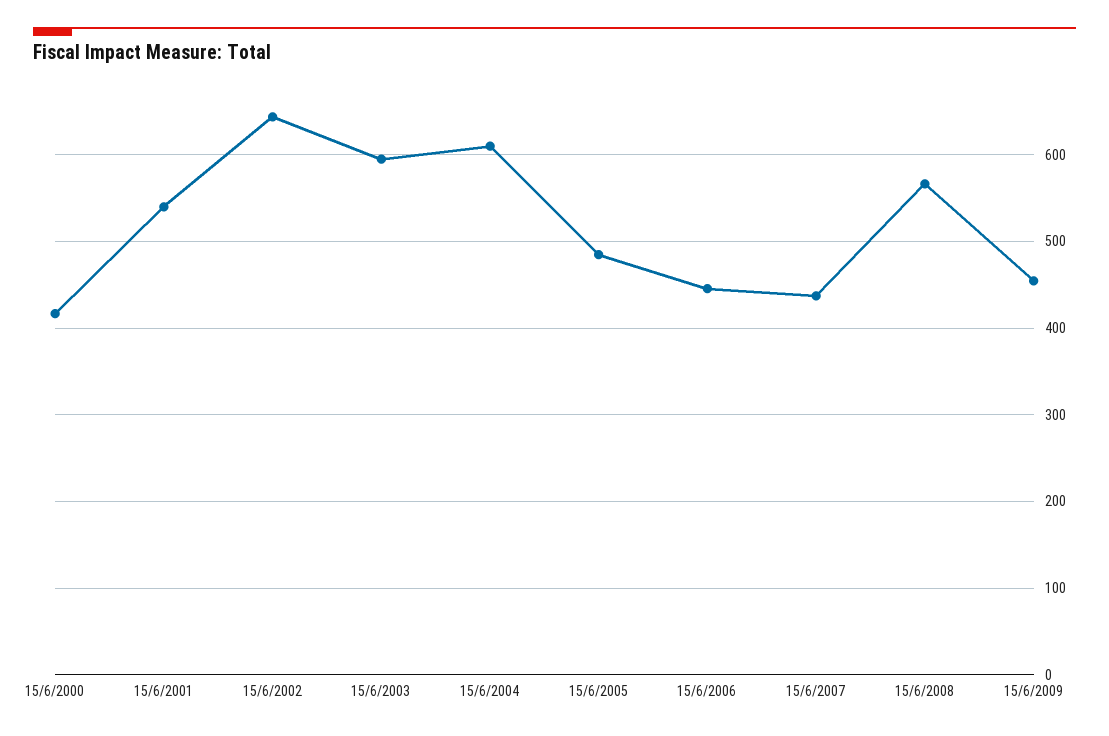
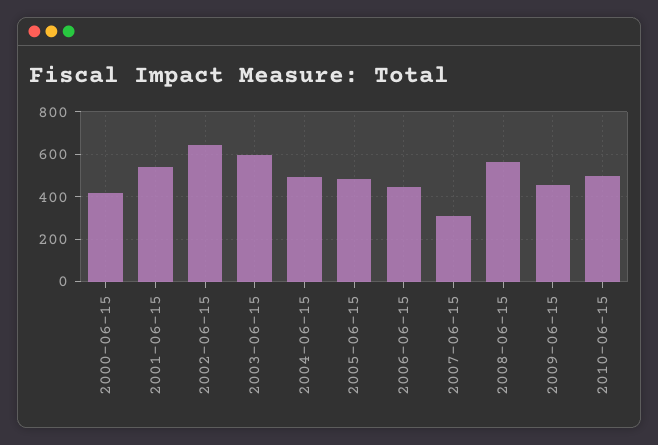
15/6/2004: 610 -> 500
15/6/2007: 440 -> 300
2010-06-15: none -> 500

